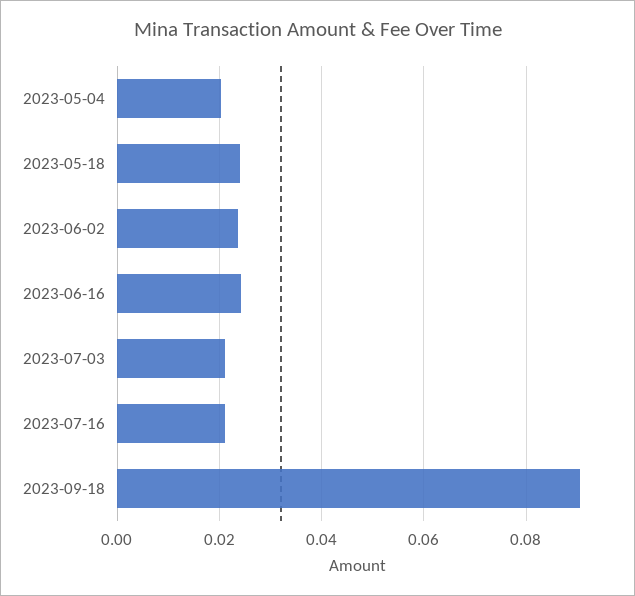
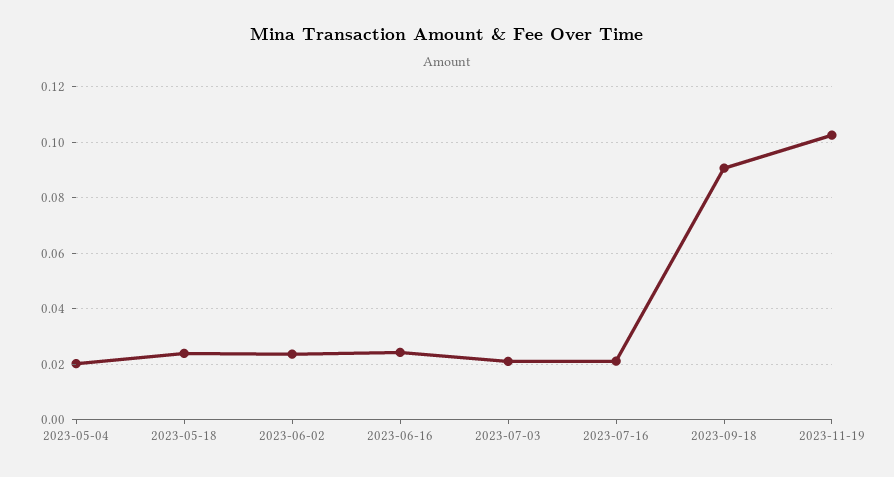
2023-11-19: none -> 0.1025

